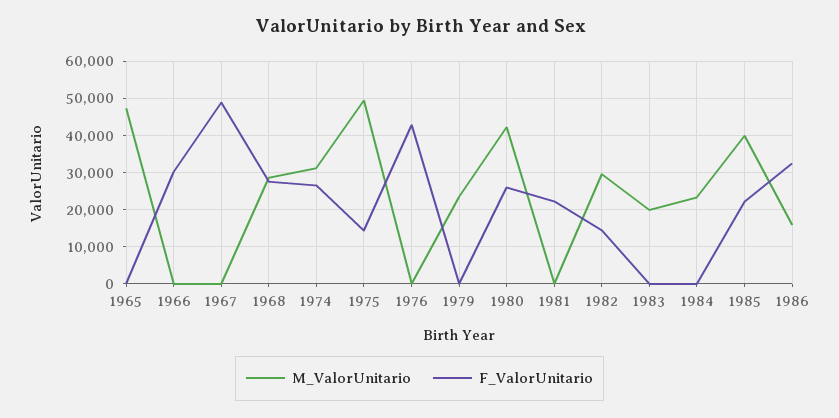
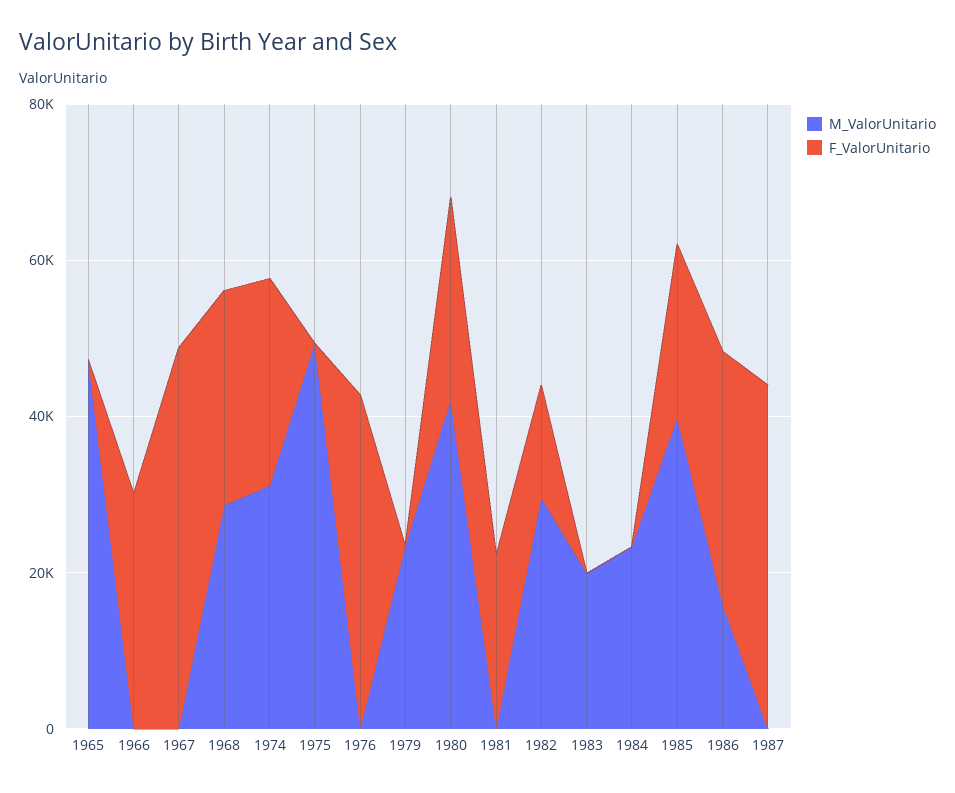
F_ValorUnitario, 1975: 14000 -> 0
M_ValorUnitario, 1987: none -> 0
F_ValorUnitario, 1987: none -> 45000

